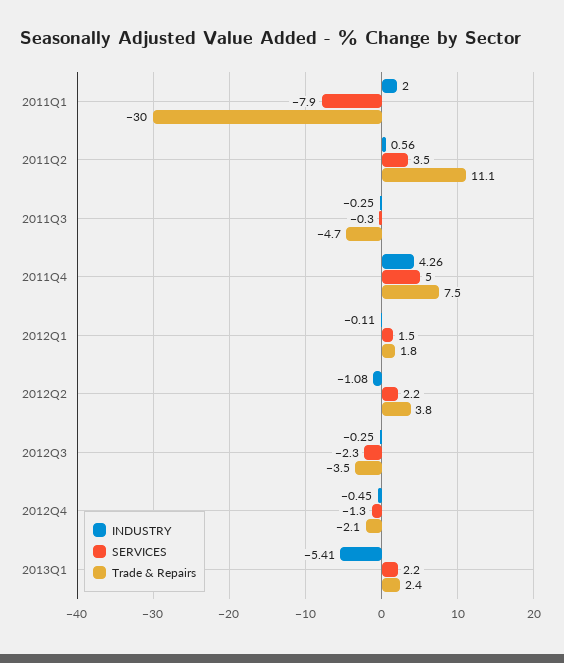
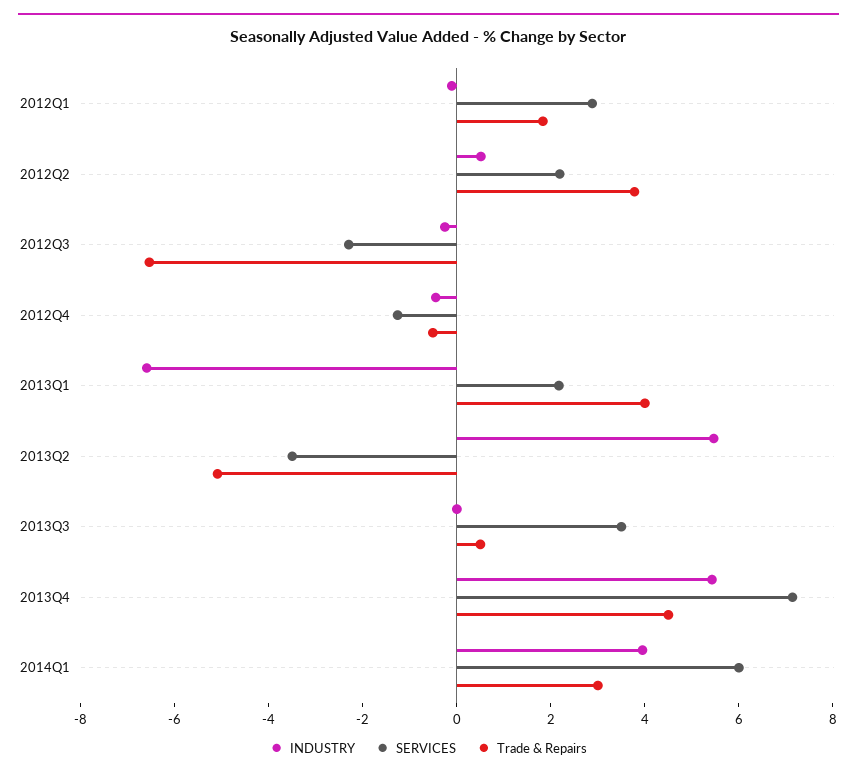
INDUSTRY, 2011Q1: 2 -> none
SERVICES, 2011Q1: -7.9 -> none
Trade & Repairs, 2011Q1: -30 -> none
INDUSTRY, 2011Q2: 0.56 -> none
SERVICES, 2011Q2: 3.5 -> none
Trade & Repairs, 2011Q2: 11.1 -> none
INDUSTRY, 2011Q3: -0.25 -> none
SERVICES, 2011Q3: -0.3 -> none
Trade & Repairs, 2011Q3: -4.7 -> none
INDUSTRY, 2011Q4: 4.26 -> none
SERVICES, 2011Q4: 5 -> none
Trade & Repairs, 2011Q4: 7.5 -> none
SERVICES, 2012Q1: 1.5 -> 3
INDUSTRY, 2012Q2: -1.08 -> 0.5
Trade & Repairs, 2012Q3: -3.5 -> -6.5
Trade & Repairs, 2012Q4: -2.1 -> -0.5
INDUSTRY, 2013Q1: -5.41 -> -6.5
Trade & Repairs, 2013Q1: 2.4 -> 4
INDUSTRY, 2013Q2: none -> 5.5
SERVICES, 2013Q2: none -> -3.5
Trade & Repairs, 2013Q2: none -> -5
INDUSTRY, 2013Q3: none -> 0
SERVICES, 2013Q3: none -> 3.5
Trade & Repairs, 2013Q3: none -> 0.5
INDUSTRY, 2013Q4: none -> 5.5
SERVICES, 2013Q4: none -> 7
Trade & Repairs, 2013Q4: none -> 4.5
INDUSTRY, 2014Q1: none -> 4
SERVICES, 2014Q1: none -> 6
Trade & Repairs, 2014Q1: none -> 3

